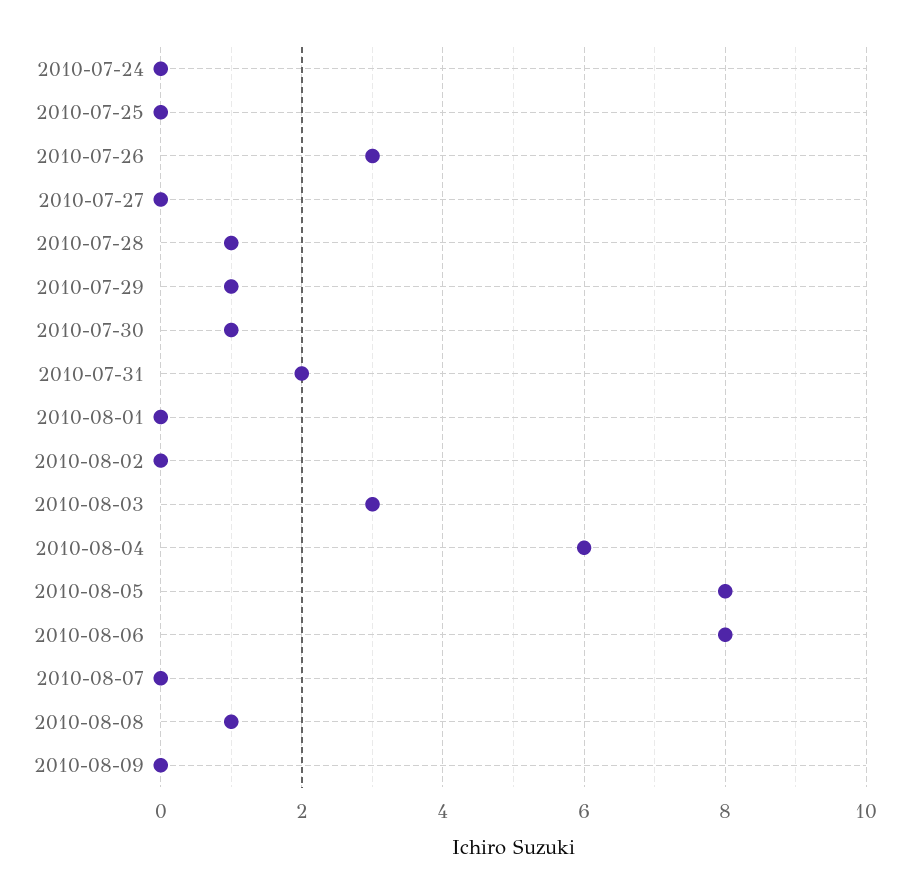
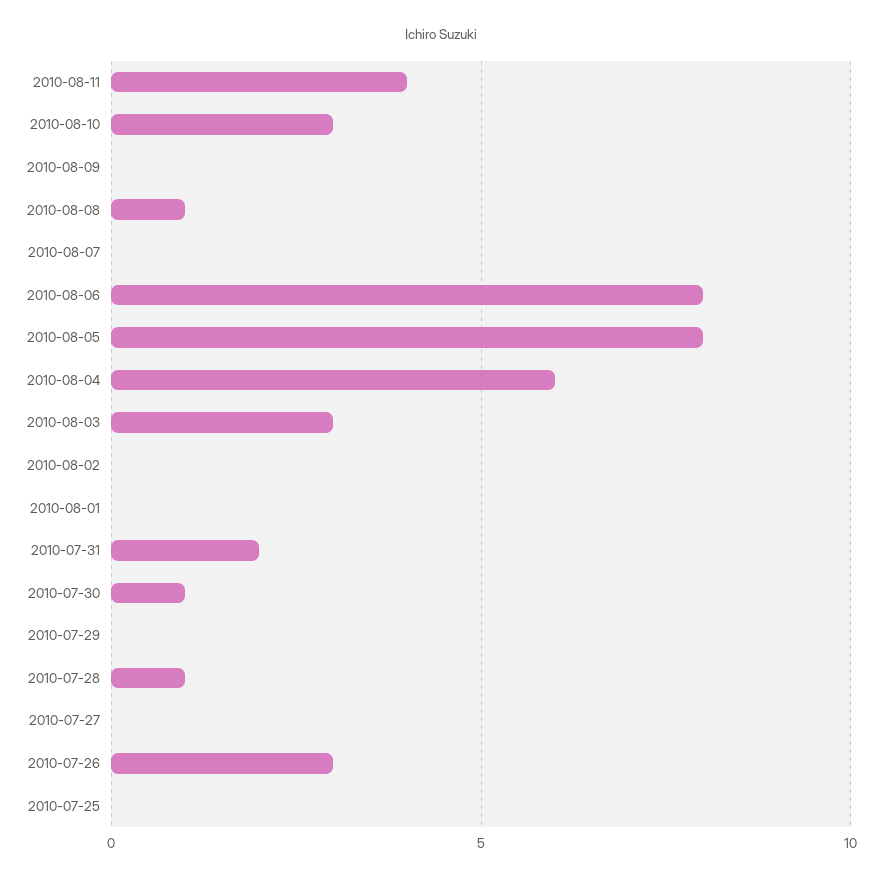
2010-07-24: 0 -> none
2010-07-29: 1 -> 0
2010-08-11: none -> 4
2010-08-10: none -> 3

